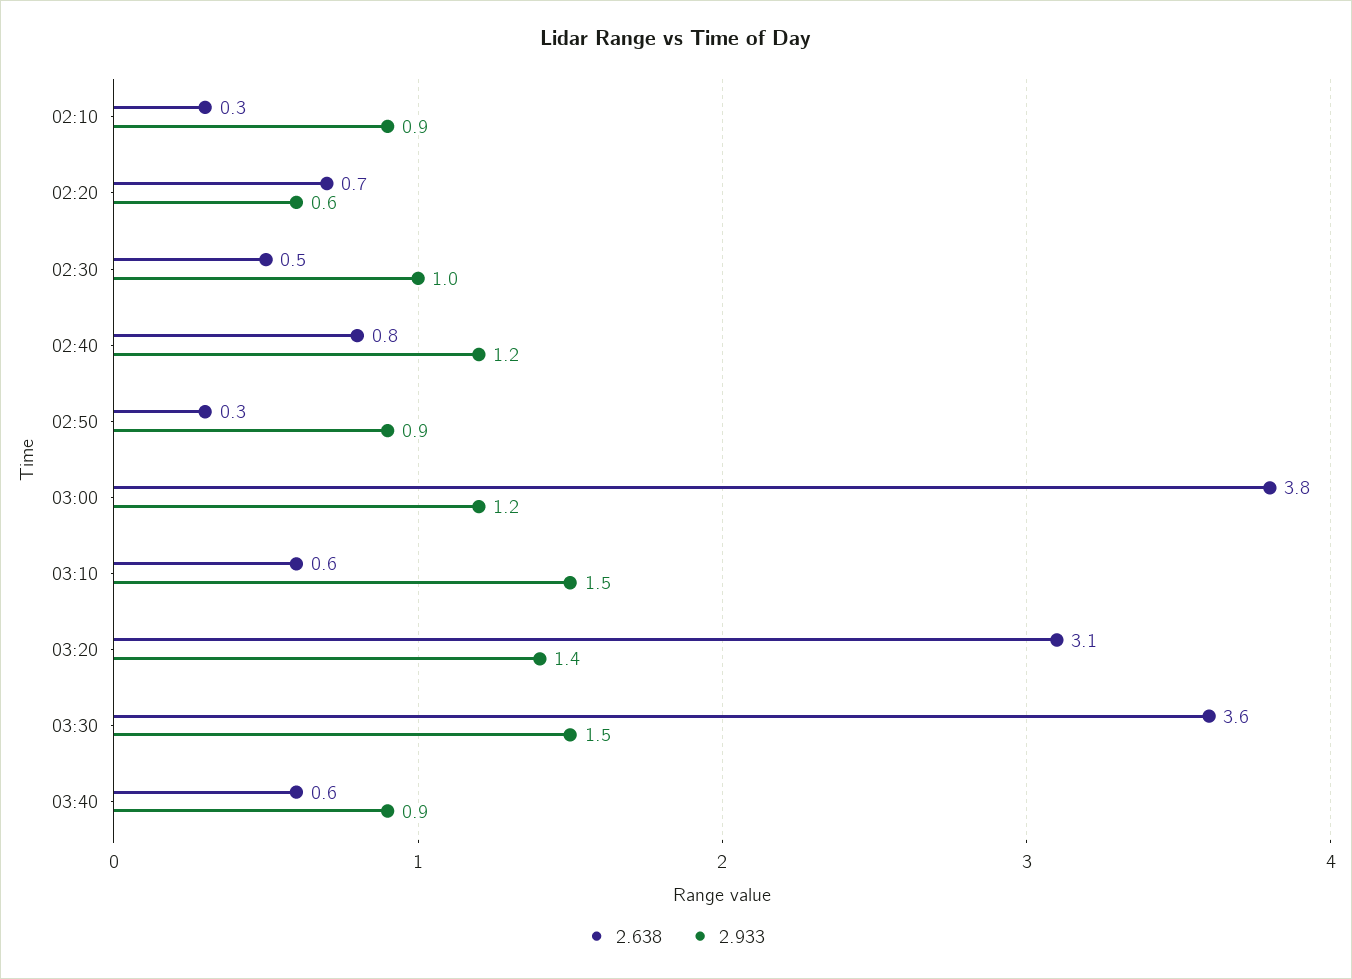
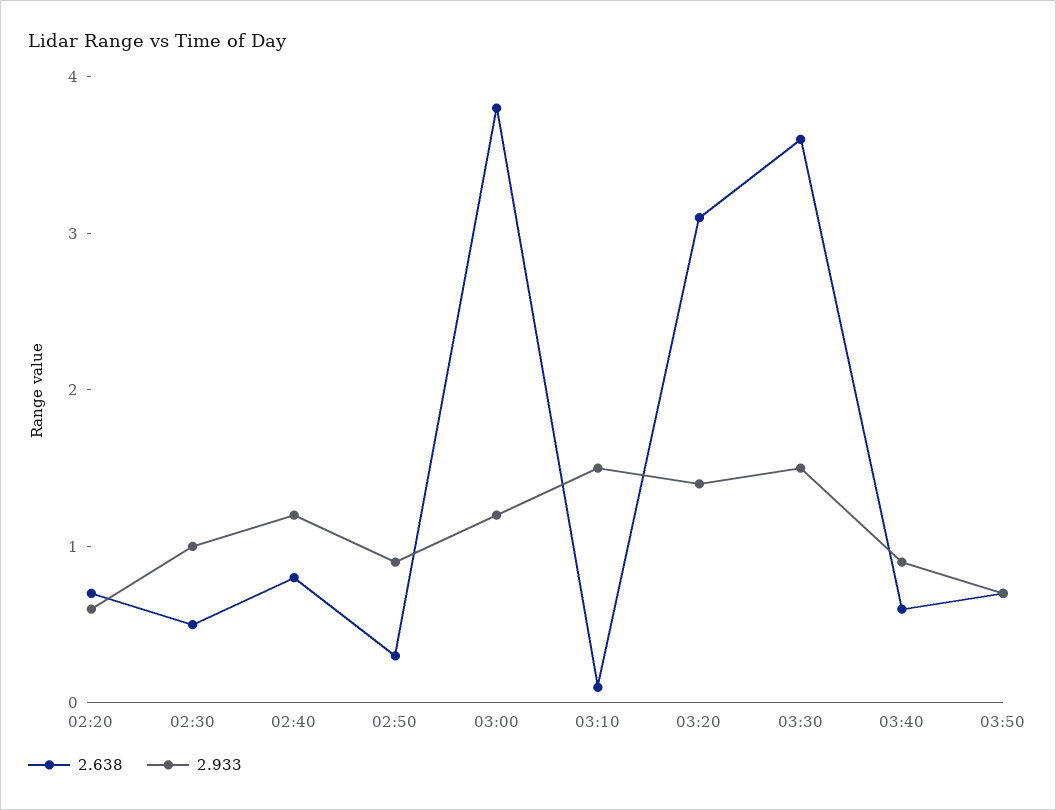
2.638, 02:10: 0.3 -> none
2.933, 02:10: 0.9 -> none
2.638, 03:10: 0.6 -> 0.1
2.638, 03:50: none -> 0.7
2.933, 03:50: none -> 0.7

